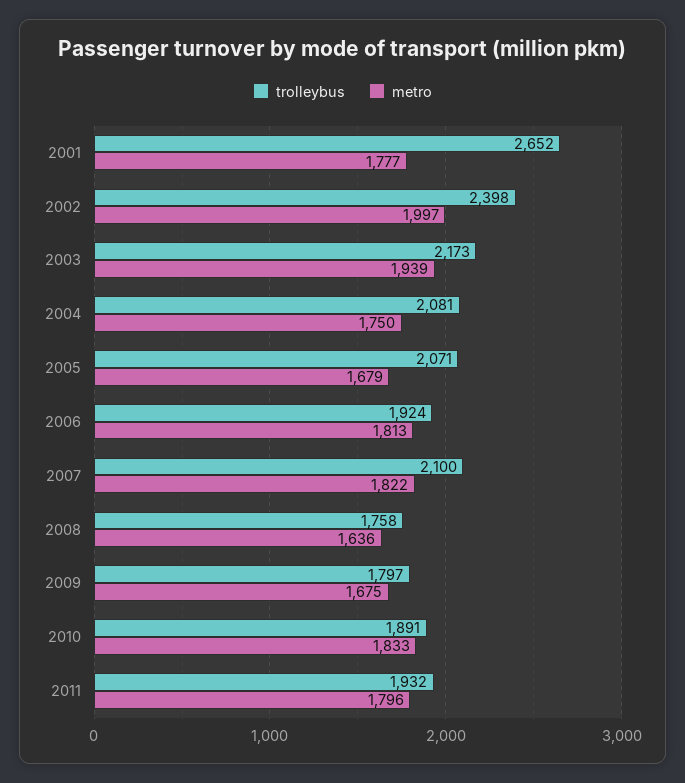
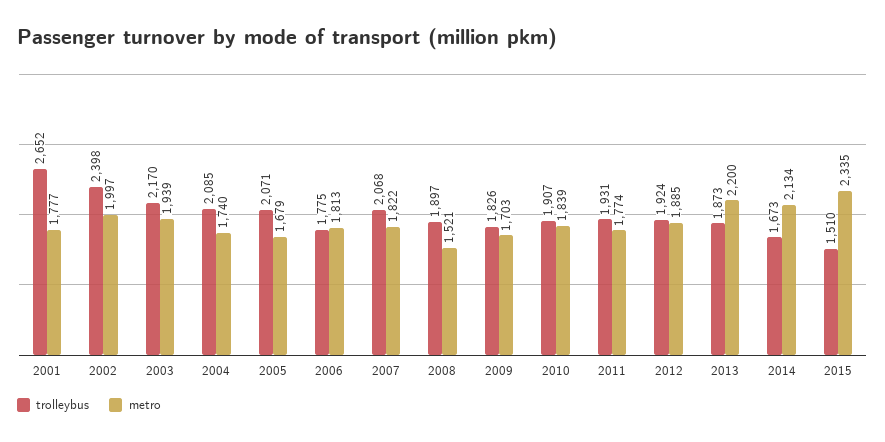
trolleybus, 2003: 2173 -> 2170
trolleybus, 2004: 2081 -> 2085
metro, 2004: 1750 -> 1740
trolleybus, 2006: 1924 -> 1775
trolleybus, 2007: 2100 -> 2068
trolleybus, 2008: 1758 -> 1897
metro, 2008: 1636 -> 1521
trolleybus, 2009: 1797 -> 1826
metro, 2009: 1675 -> 1703
trolleybus, 2010: 1891 -> 1907
metro, 2010: 1833 -> 1839
trolleybus, 2011: 1932 -> 1931
metro, 2011: 1796 -> 1774
trolleybus, 2012: none -> 1924
metro, 2012: none -> 1885
trolleybus, 2013: none -> 1873
metro, 2013: none -> 2200
trolleybus, 2014: none -> 1673
metro, 2014: none -> 2134
trolleybus, 2015: none -> 1510
metro, 2015: none -> 2335

